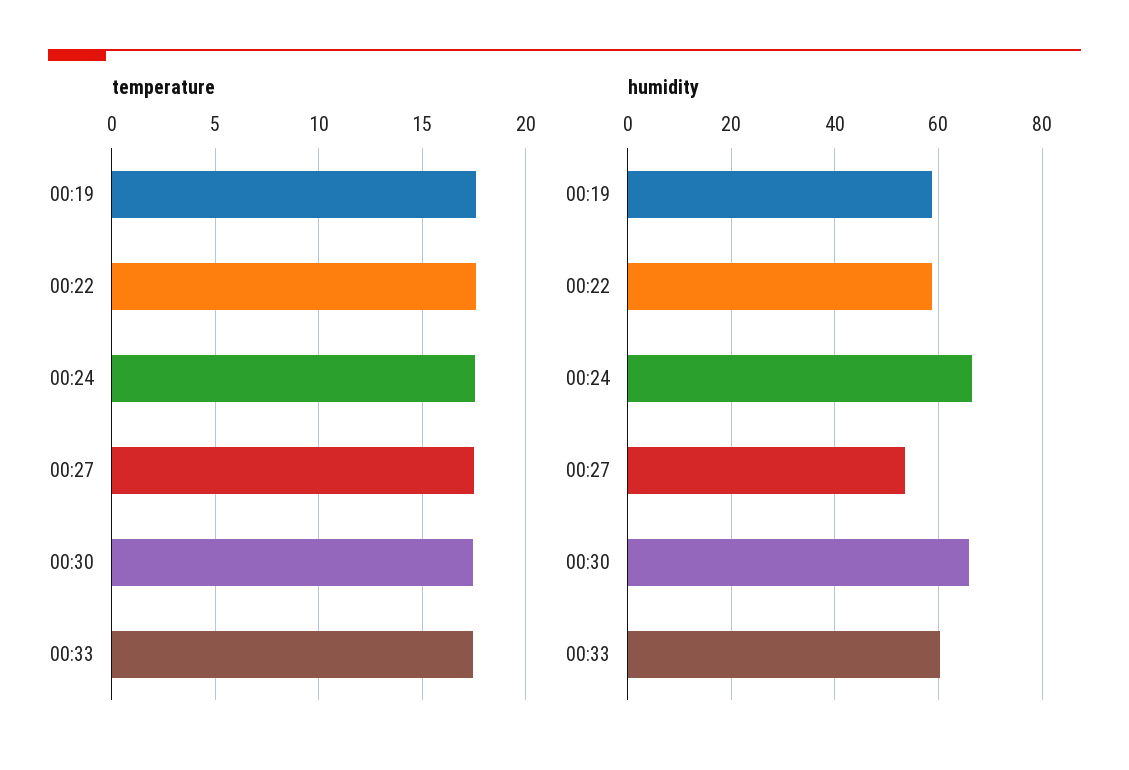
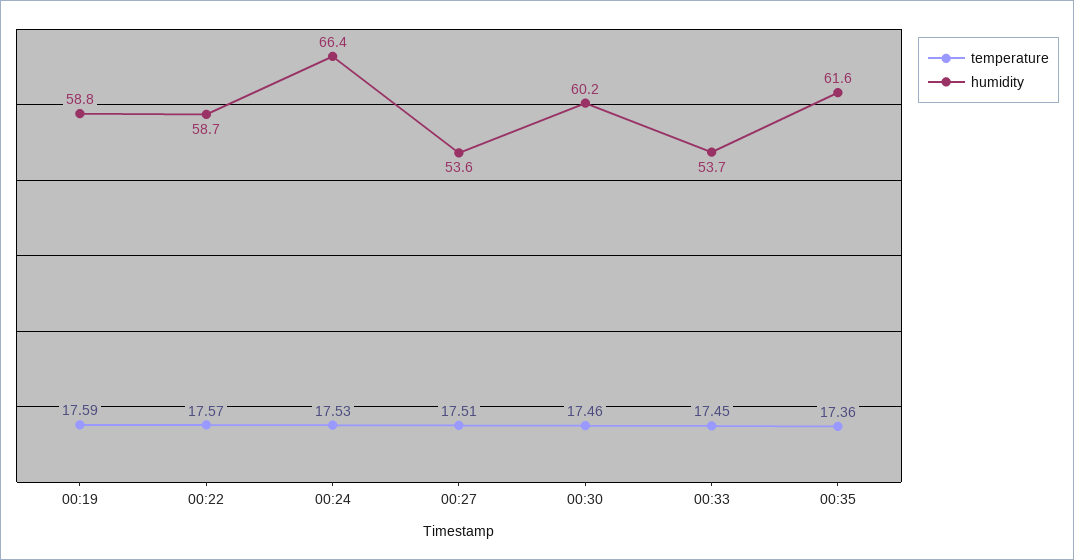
humidity, 00:30: 66 -> 60.2
humidity, 00:33: 60 -> 53.7
temperature, 00:35: none -> 17.36
humidity, 00:35: none -> 61.6

